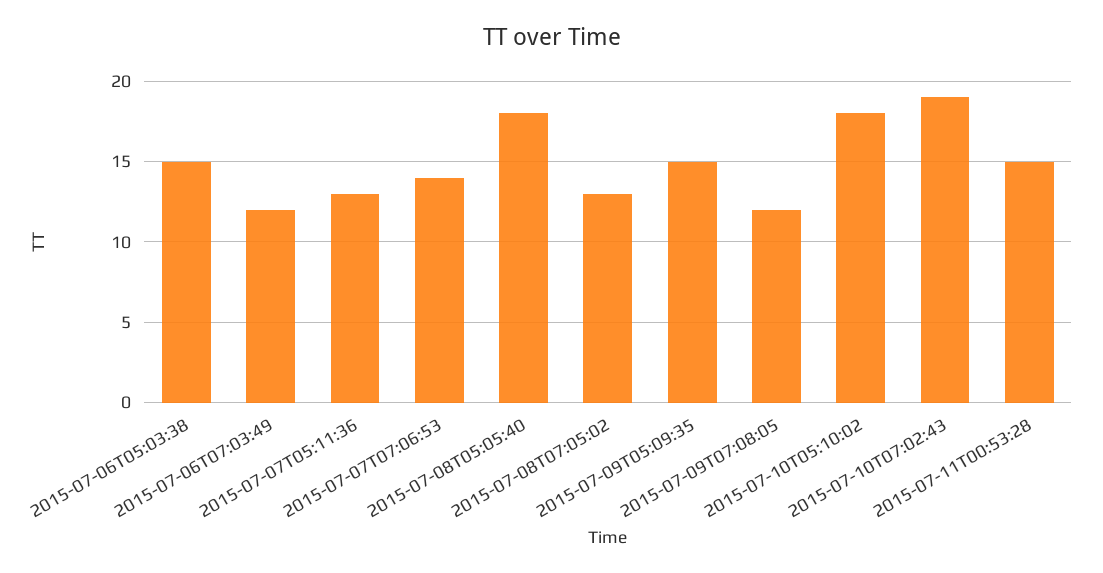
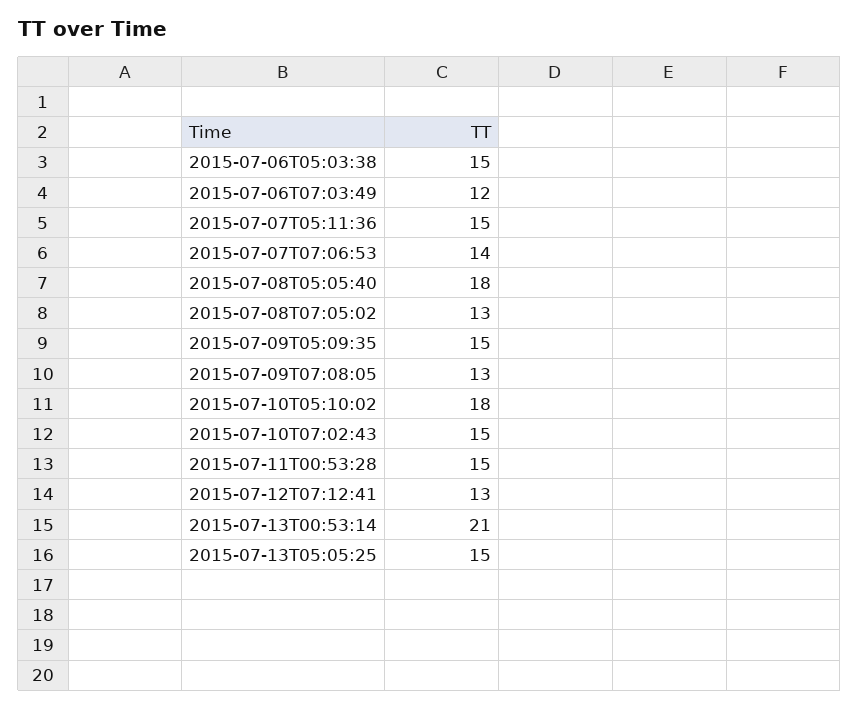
2015-07-07T05:11:36: 13 -> 15
2015-07-09T07:08:05: 12 -> 13
2015-07-10T07:02:43: 19 -> 15
2015-07-12T07:12:41: none -> 13
2015-07-13T00:53:14: none -> 21
2015-07-13T05:05:25: none -> 15

